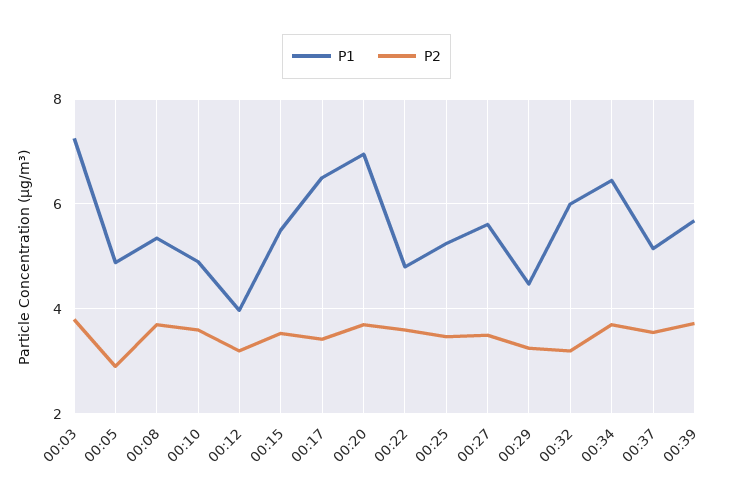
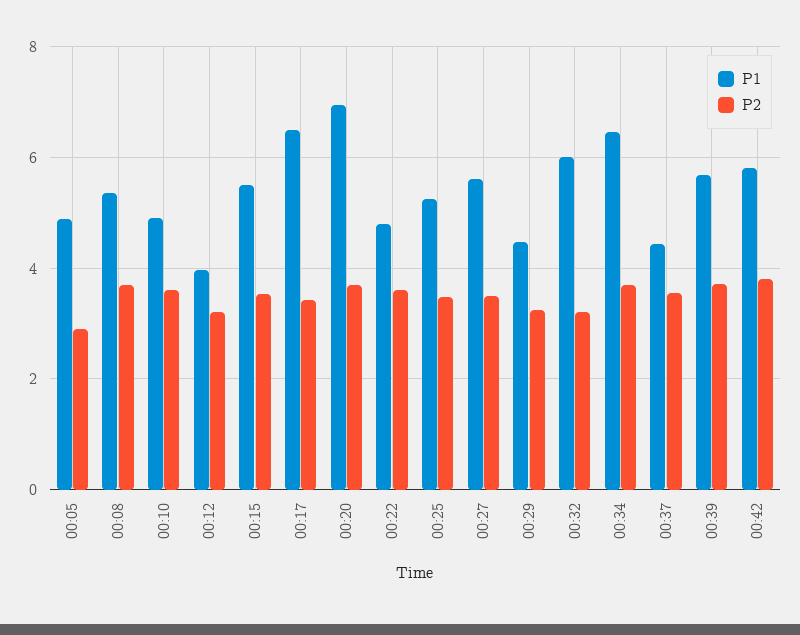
P1, 00:03: 7.2 -> none
P2, 00:03: 3.8 -> none
P1, 00:37: 5.2 -> 4.4
P1, 00:42: none -> 5.8
P2, 00:42: none -> 3.8

